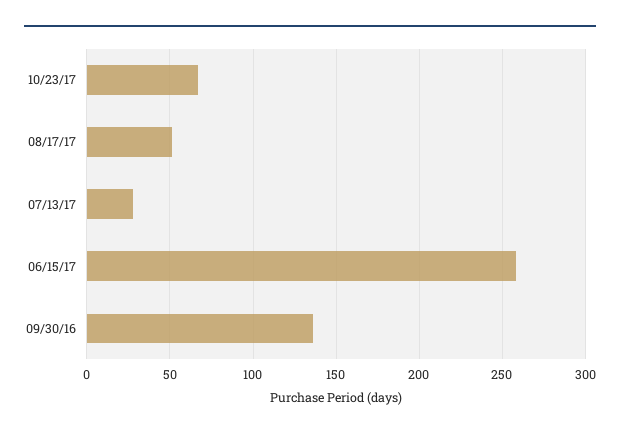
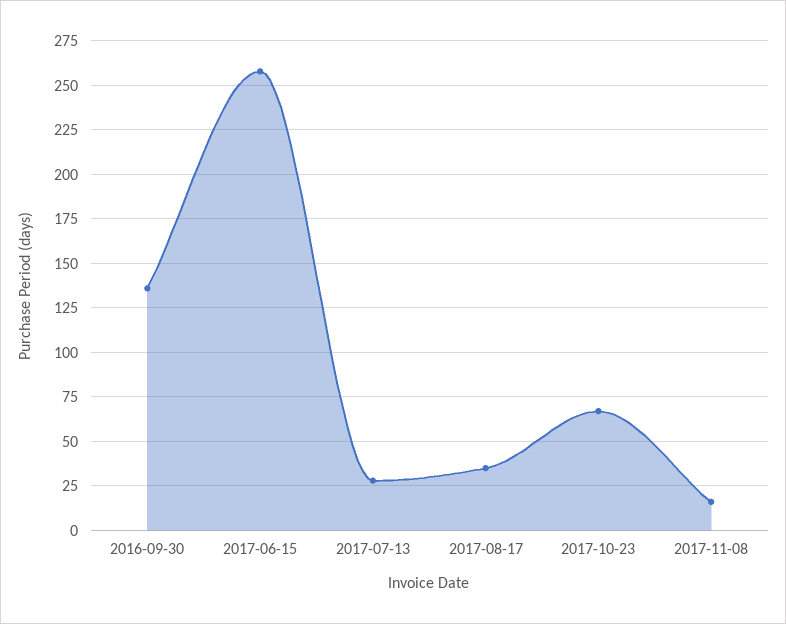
08/17/17: 50 -> 35
2017-11-08: none -> 15

